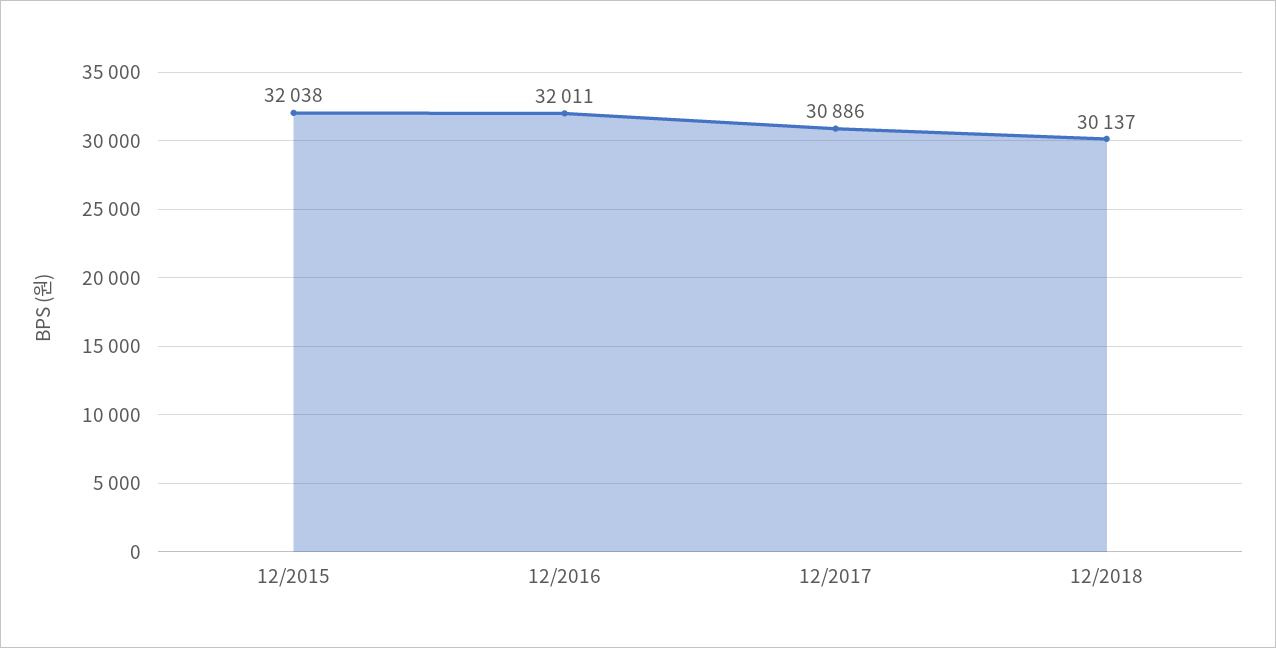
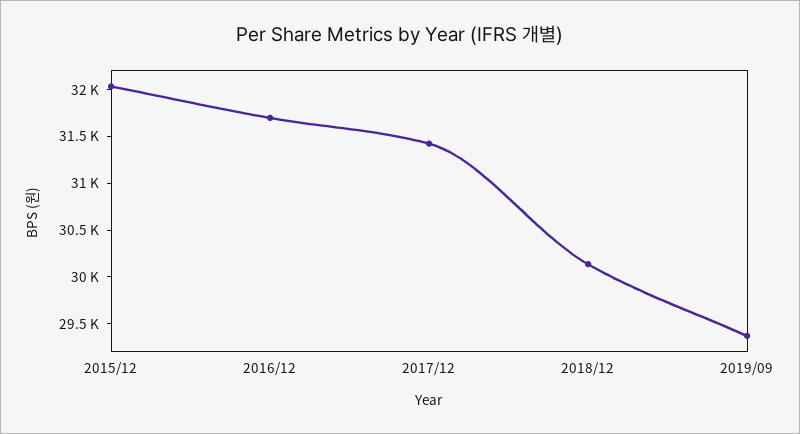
12/2016: 32011 -> 31700
12/2017: 30886 -> 31400
2019/09: none -> 29400

